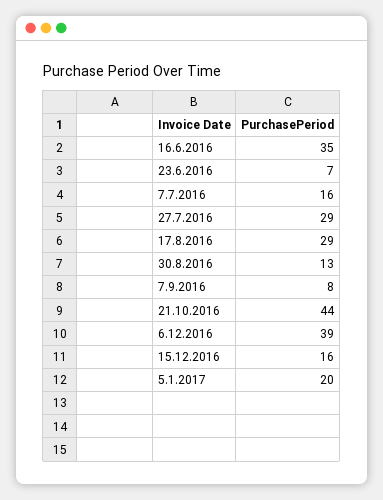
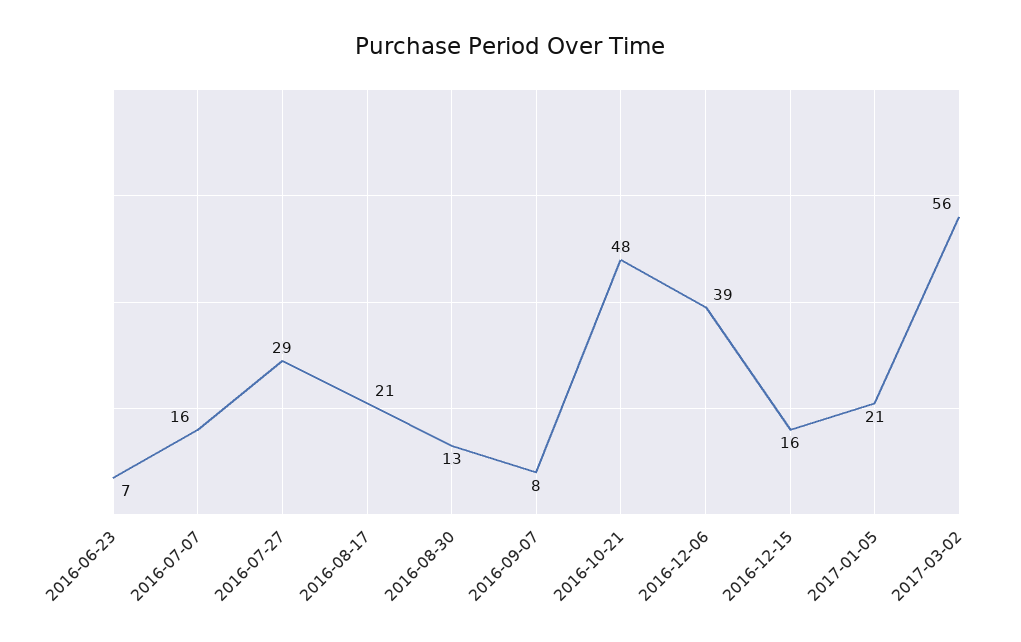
16.6.2016: 35 -> none
17.8.2016: 29 -> 21
21.10.2016: 44 -> 48
5.1.2017: 20 -> 21
2017-03-02: none -> 56

